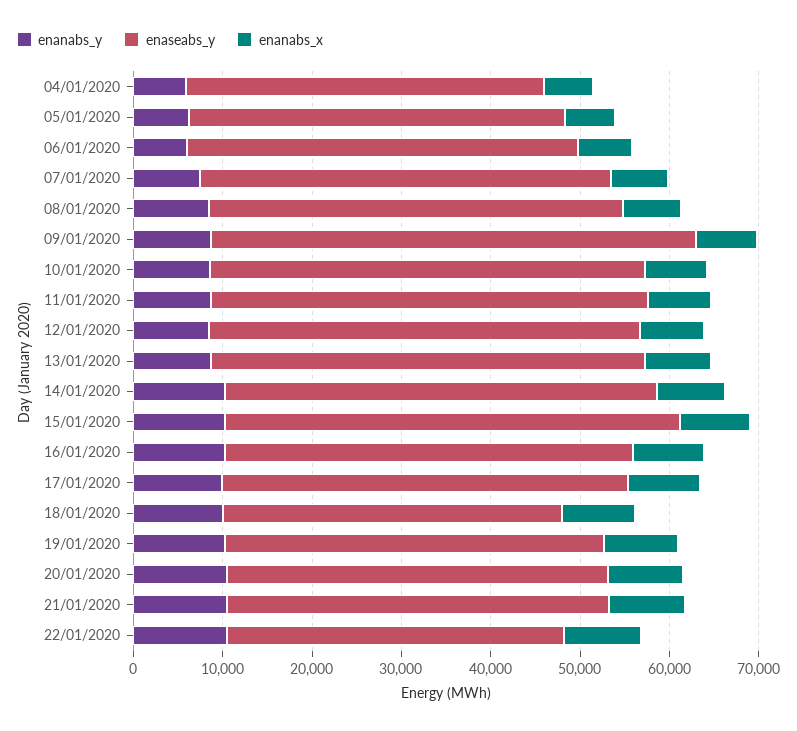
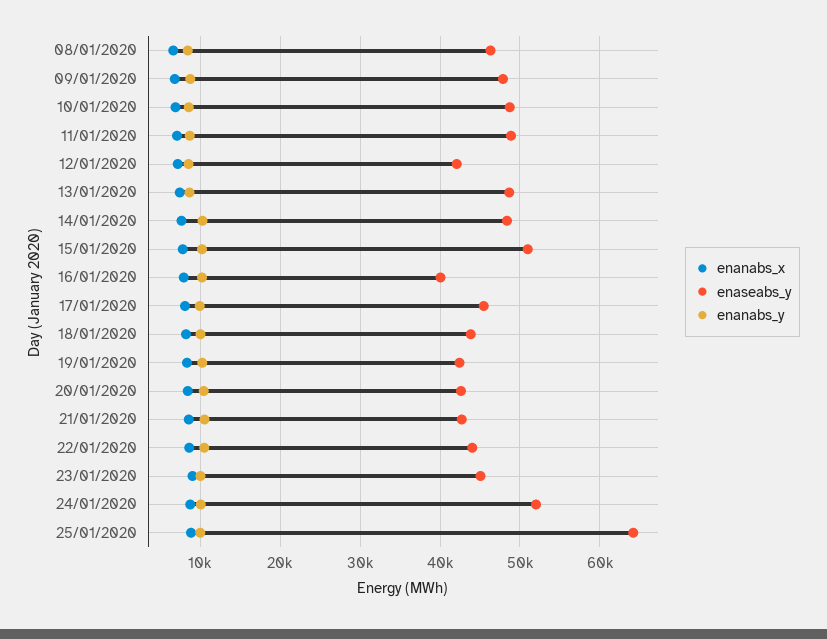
enanabs_y, 04/01/2020: 6000 -> none
enaseabs_y, 04/01/2020: 40000 -> none
enanabs_x, 04/01/2020: 6000 -> none
enanabs_y, 05/01/2020: 6000 -> none
enaseabs_y, 05/01/2020: 42000 -> none
enanabs_x, 05/01/2020: 6000 -> none
enanabs_y, 06/01/2020: 6000 -> none
enaseabs_y, 06/01/2020: 44000 -> none
enanabs_x, 06/01/2020: 6000 -> none
enanabs_y, 07/01/2020: 8000 -> none
enaseabs_y, 07/01/2020: 46000 -> none
enanabs_x, 07/01/2020: 6000 -> none
enaseabs_y, 09/01/2020: 54000 -> 48000
enaseabs_y, 12/01/2020: 48000 -> 42000
enaseabs_y, 16/01/2020: 46000 -> 40000
enaseabs_y, 18/01/2020: 38000 -> 44000
enaseabs_y, 22/01/2020: 38000 -> 44000
enanabs_x, 23/01/2020: none -> 9000
enaseabs_y, 23/01/2020: none -> 45000
enanabs_y, 23/01/2020: none -> 10000
enanabs_x, 24/01/2020: none -> 9000
enaseabs_y, 24/01/2020: none -> 52000
enanabs_y, 24/01/2020: none -> 10000
enanabs_x, 25/01/2020: none -> 9000
enaseabs_y, 25/01/2020: none -> 64000
enanabs_y, 25/01/2020: none -> 10000

